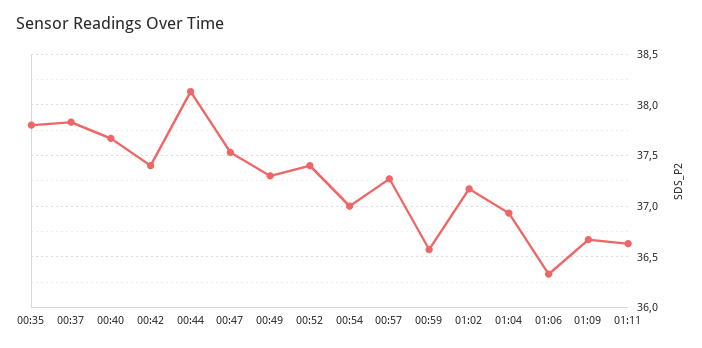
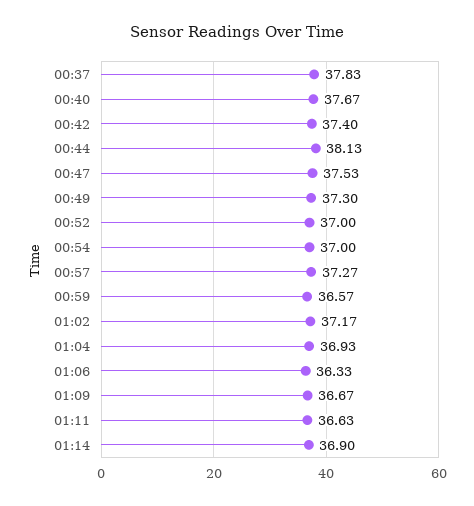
00:35: 37.8 -> none
00:52: 37.4 -> 37
01:14: none -> 36.9

